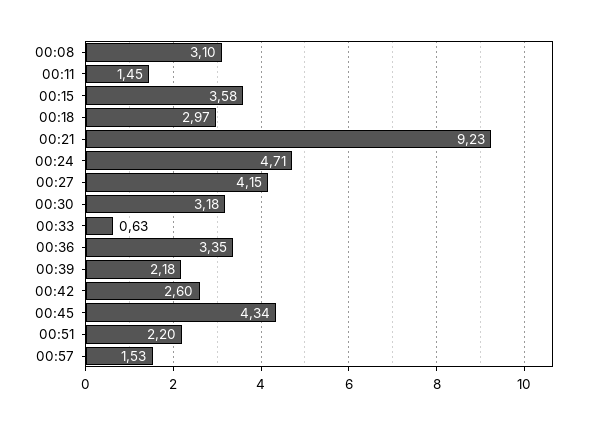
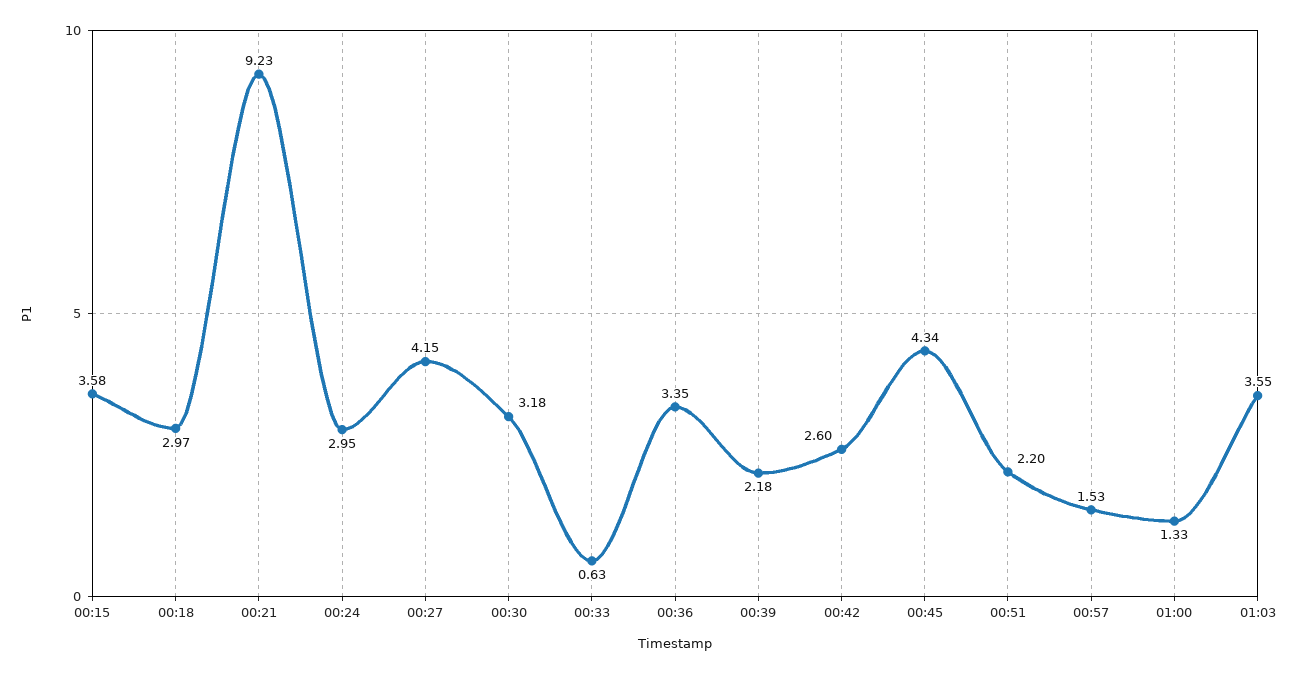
00:08: 3.1 -> none
00:11: 1.45 -> none
00:24: 4.71 -> 2.95
01:00: none -> 1.33
01:03: none -> 3.55

